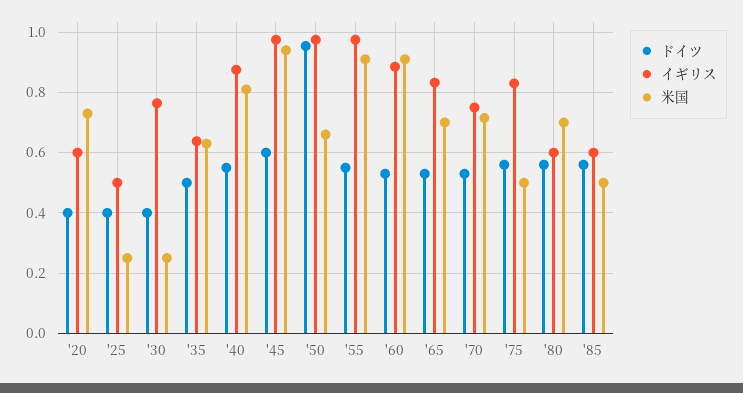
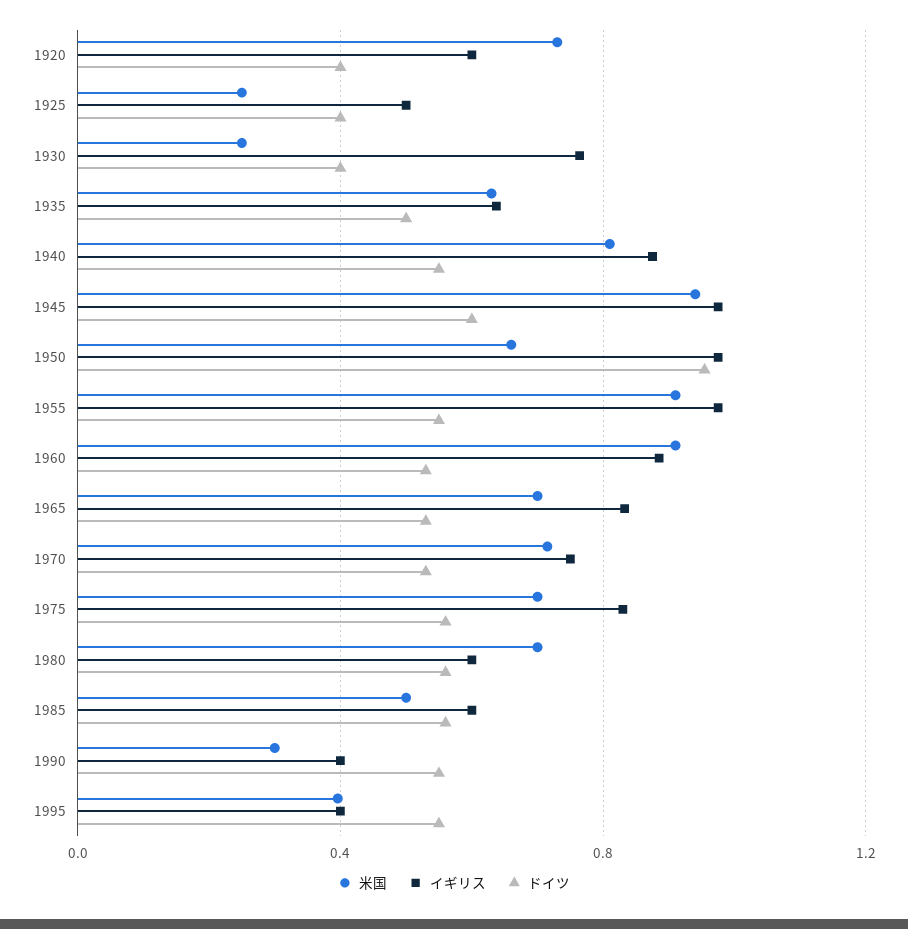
米国, '75: 0.5 -> 0.7
米国, 1990: none -> 0.3
イギリス, 1990: none -> 0.4
ドイツ, 1990: none -> 0.55
米国, 1995: none -> 0.4
イギリス, 1995: none -> 0.4
ドイツ, 1995: none -> 0.55

